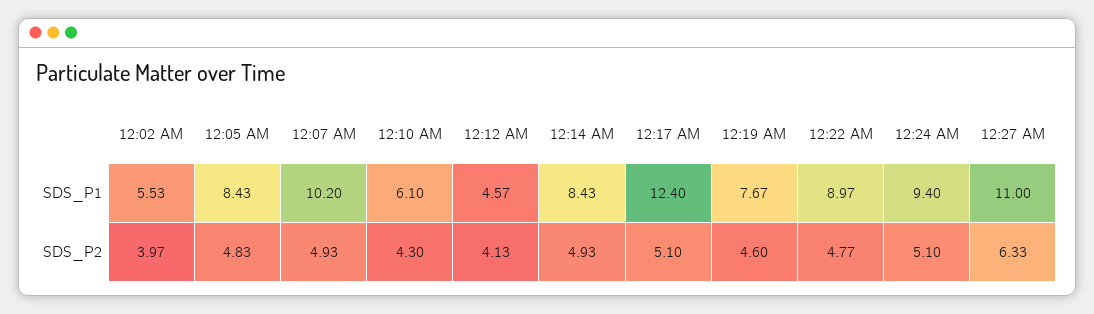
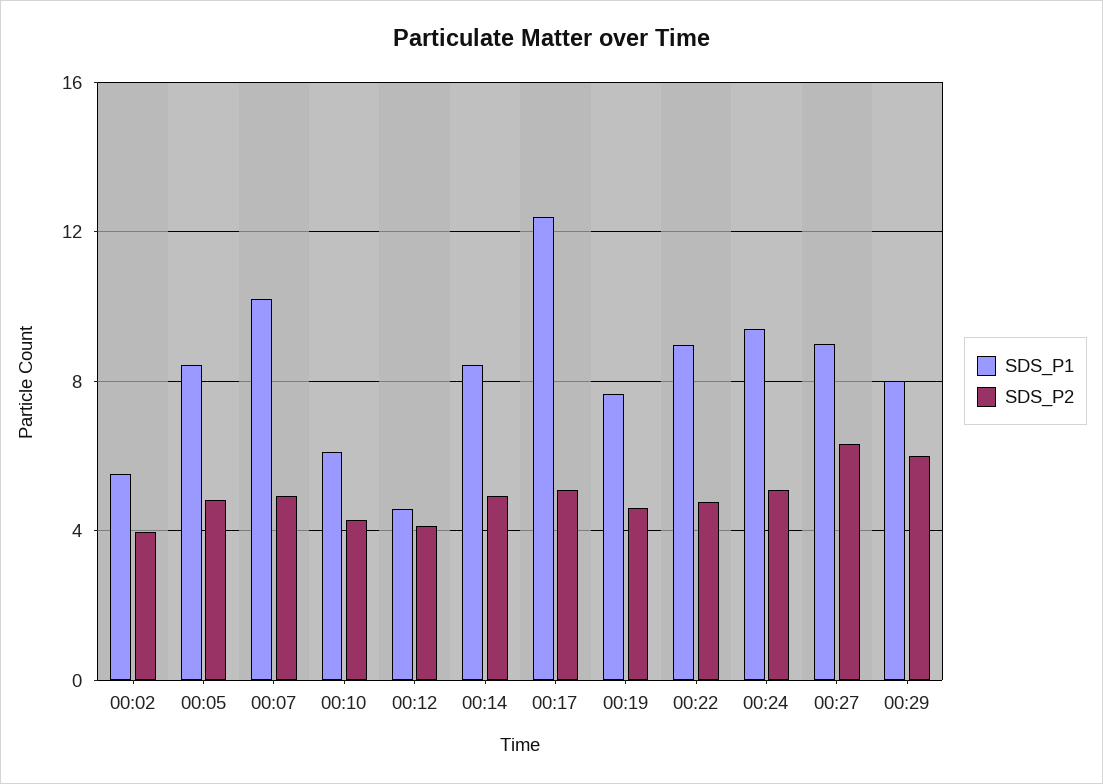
SDS_P1, 12:27 AM: 11 -> 9
SDS_P1, 00:29: none -> 8
SDS_P2, 00:29: none -> 6

